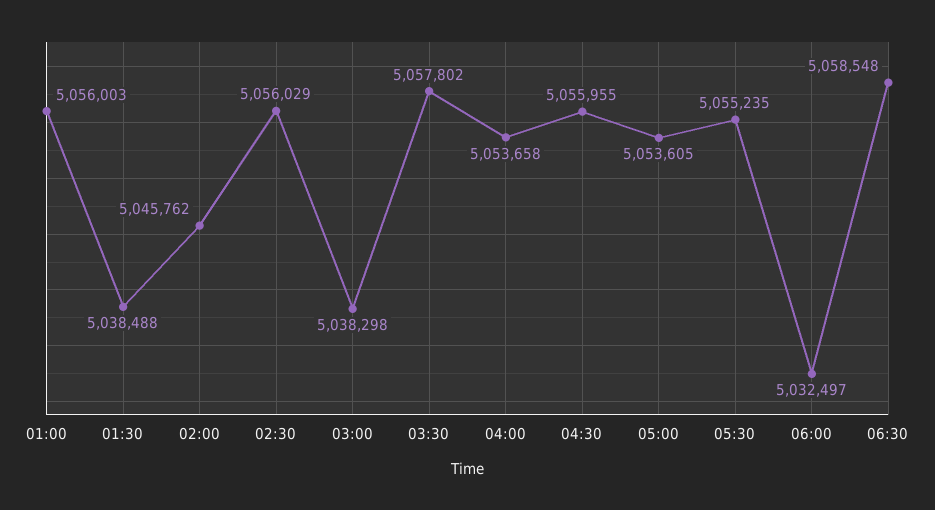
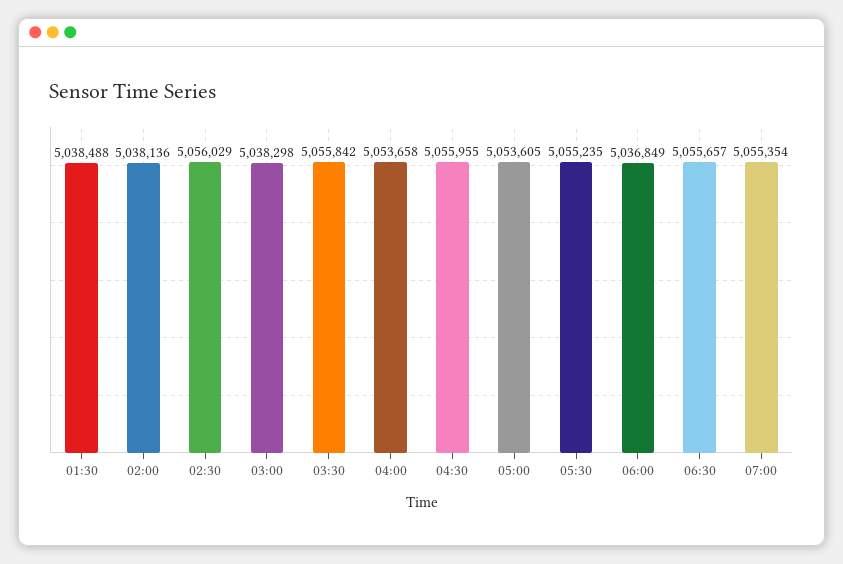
01:00: 5056003 -> none
02:00: 5045762 -> 5038136
03:30: 5057802 -> 5055842
06:00: 5032497 -> 5036849
06:30: 5058548 -> 5055657
07:00: none -> 5055354

